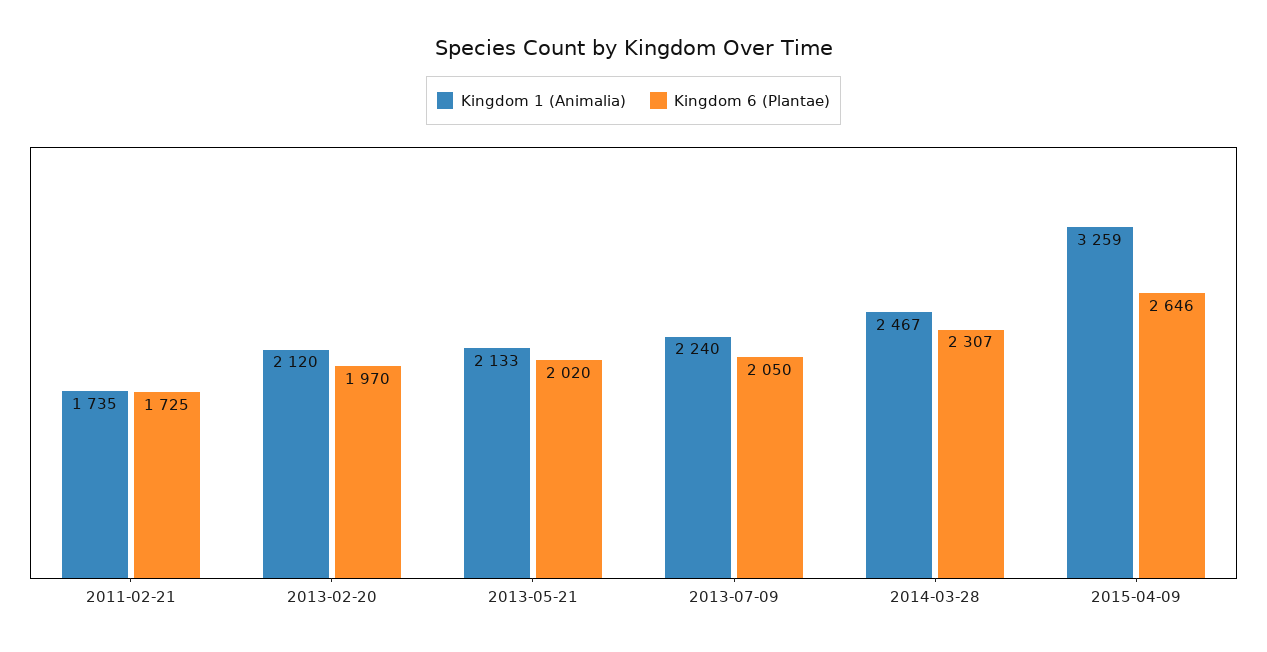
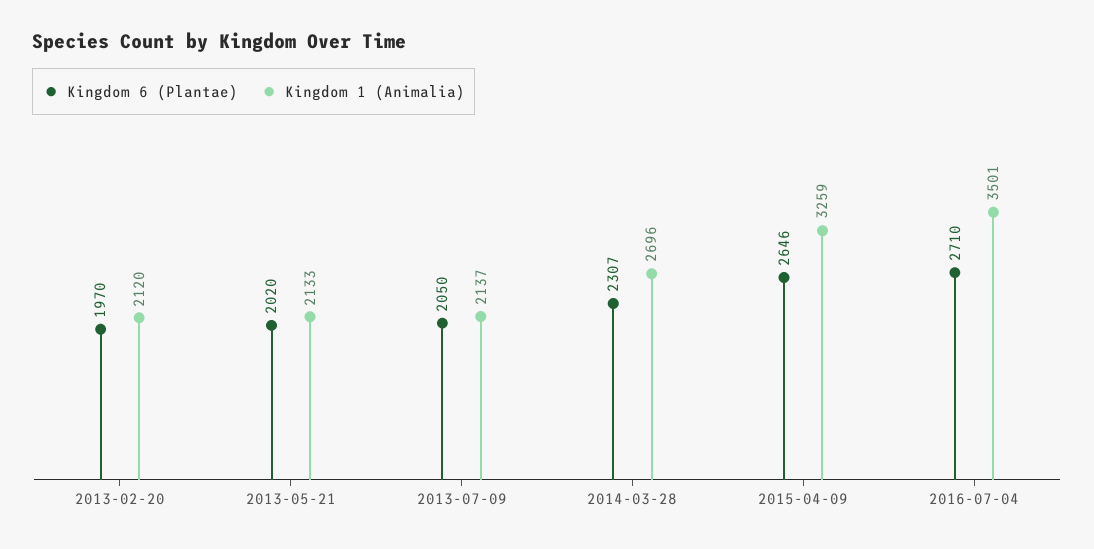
Kingdom 1 (Animalia), 2011-02-21: 1735 -> none
Kingdom 6 (Plantae), 2011-02-21: 1725 -> none
Kingdom 1 (Animalia), 2013-07-09: 2240 -> 2137
Kingdom 1 (Animalia), 2014-03-28: 2467 -> 2696
Kingdom 6 (Plantae), 2016-07-04: none -> 2710
Kingdom 1 (Animalia), 2016-07-04: none -> 3501

